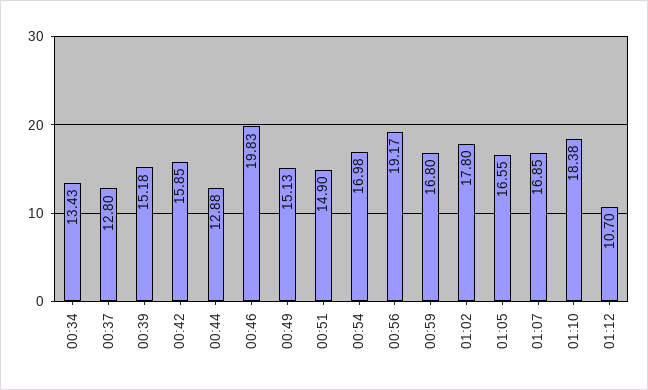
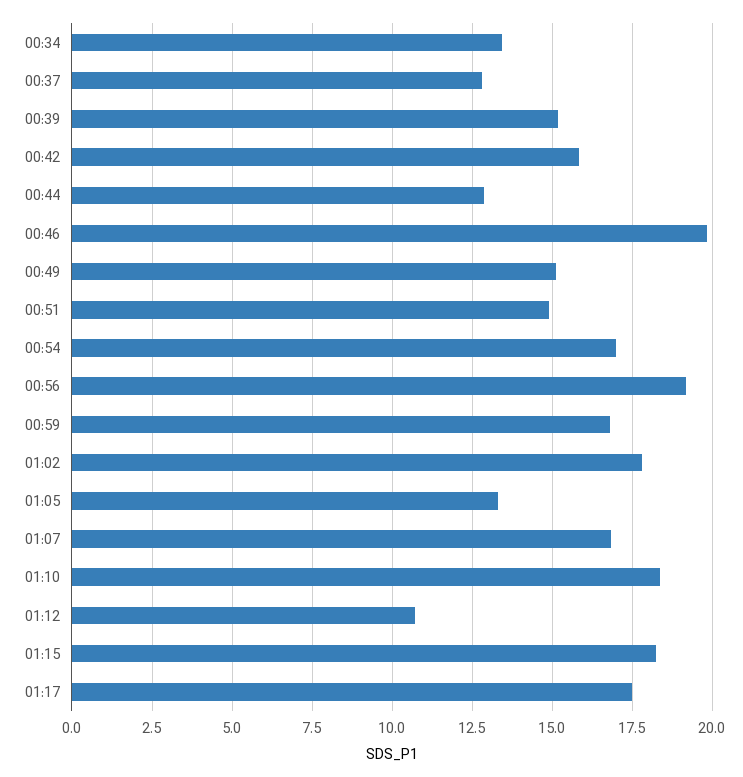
01:05: 16.55 -> 13.25
01:15: none -> 18.25
01:17: none -> 17.5

